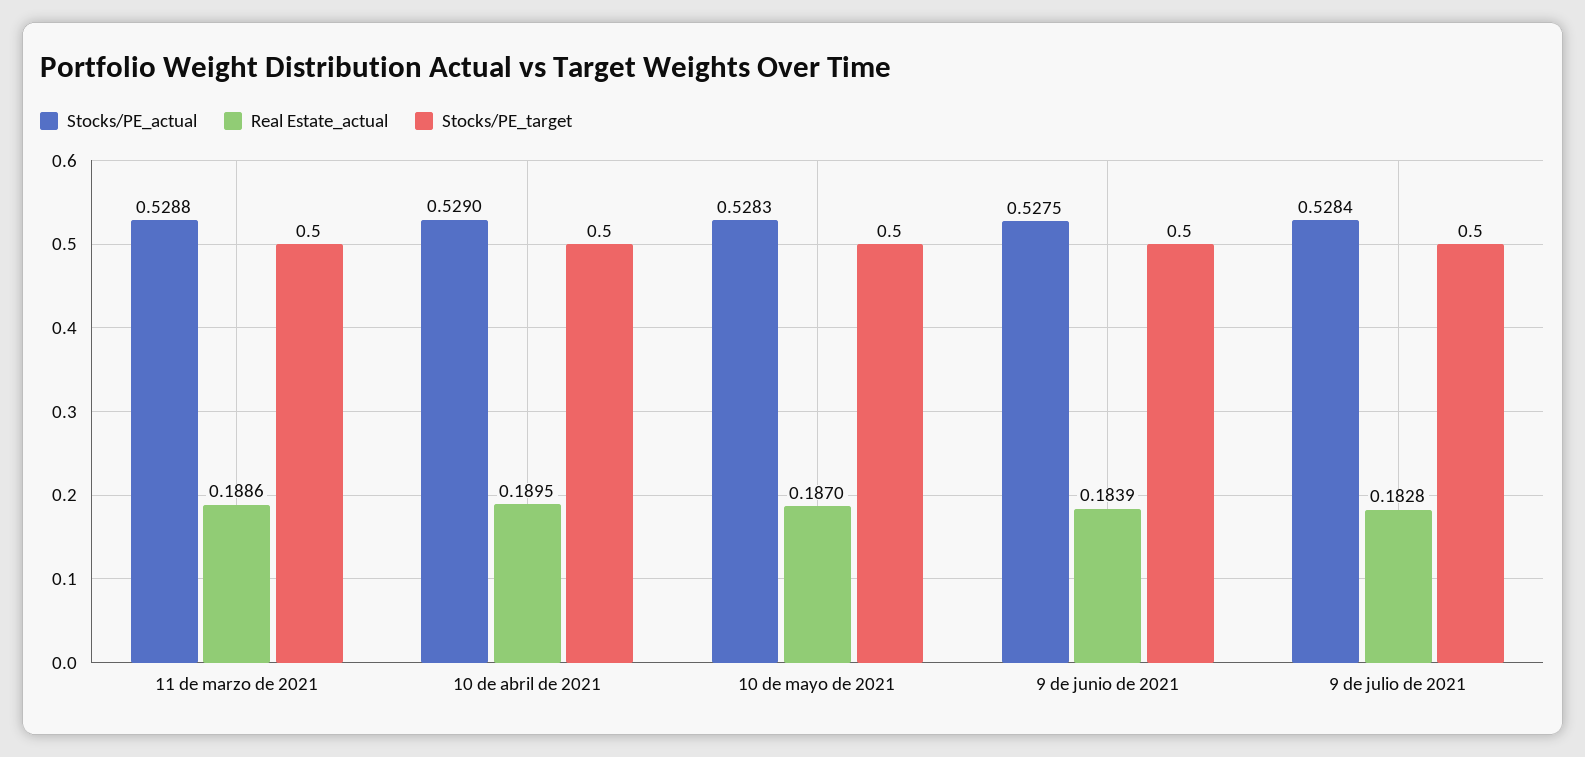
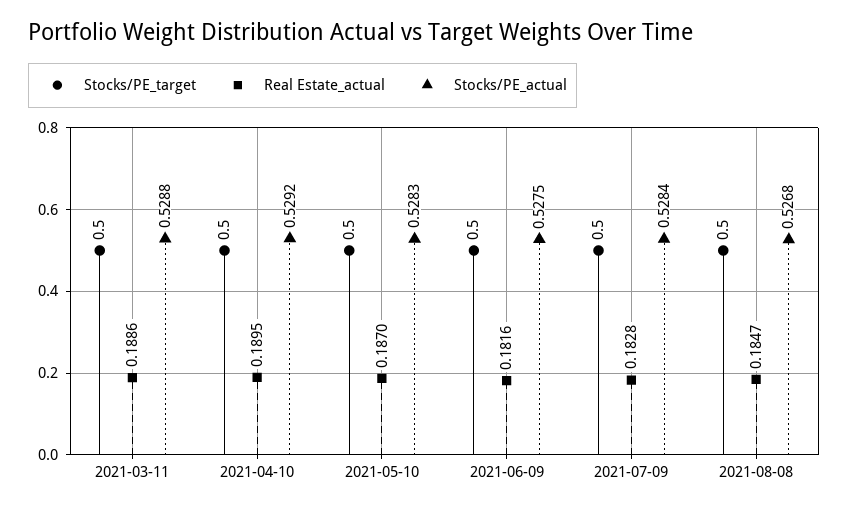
Stocks/PE_actual, 10 de abril de 2021: 0.529 -> 0.5292
Real Estate_actual, 9 de junio de 2021: 0.1839 -> 0.1816
Stocks/PE_target, 2021-08-08: none -> 0.5
Real Estate_actual, 2021-08-08: none -> 0.1847
Stocks/PE_actual, 2021-08-08: none -> 0.5268

